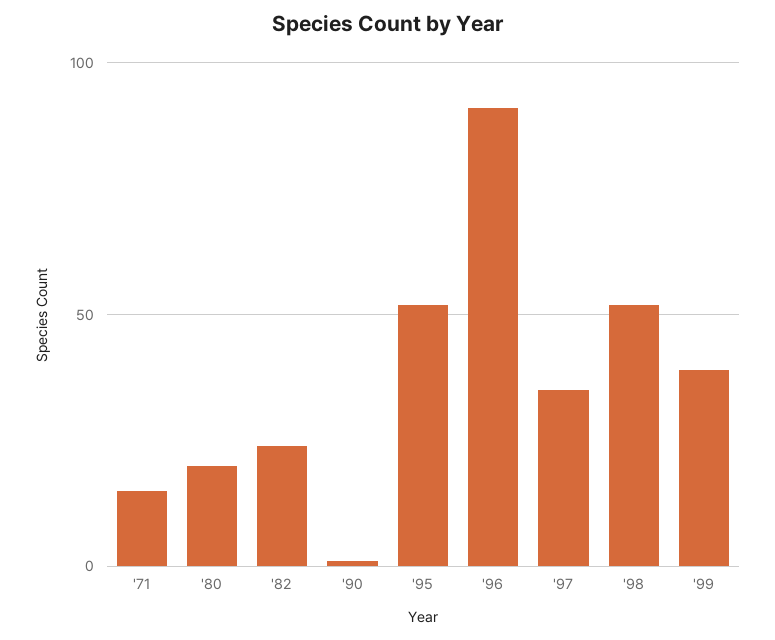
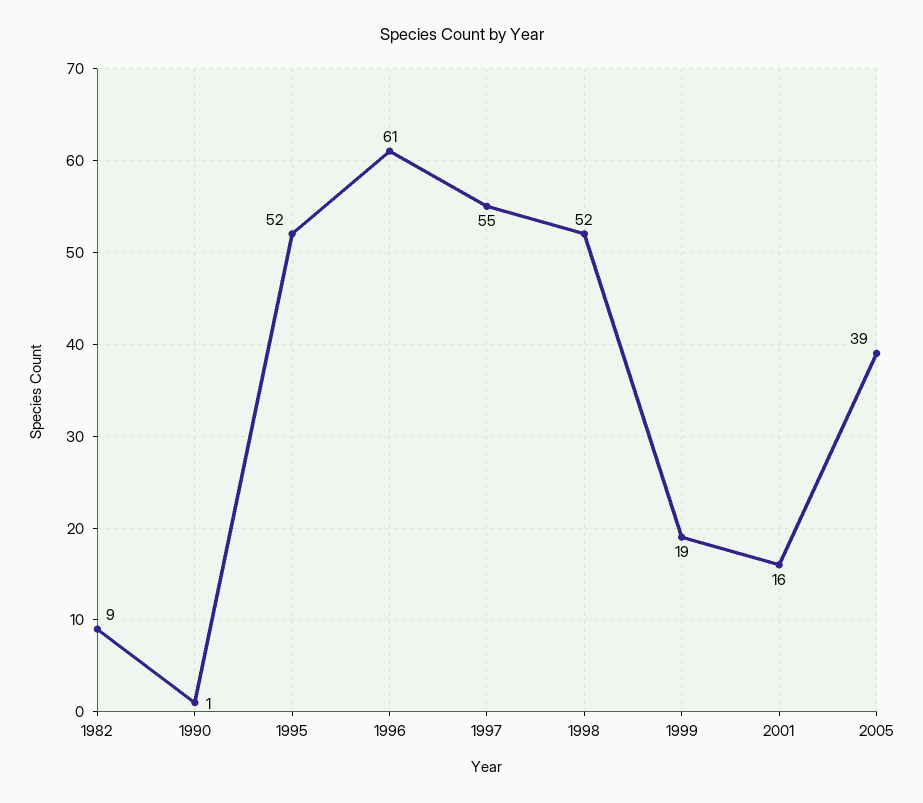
'71: 15 -> none
'80: 20 -> none
'82: 25 -> 9
'96: 90 -> 61
'97: 35 -> 55
'99: 40 -> 19
2001: none -> 16
2005: none -> 39

